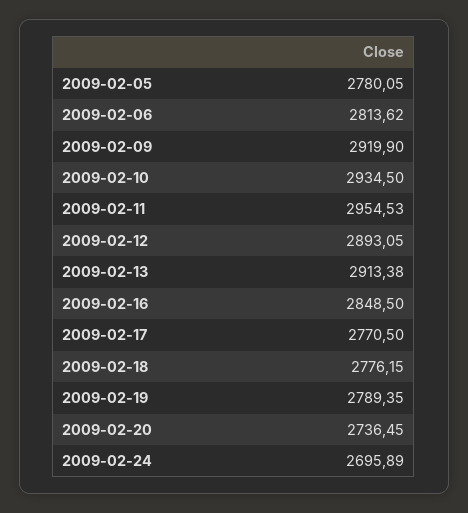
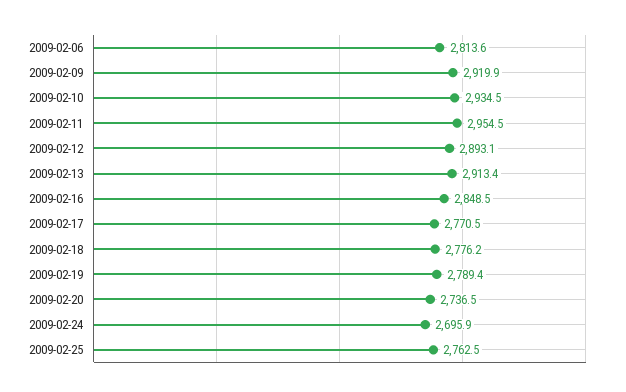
2009-02-05: 2780.05 -> none
2009-02-25: none -> 2762.5

